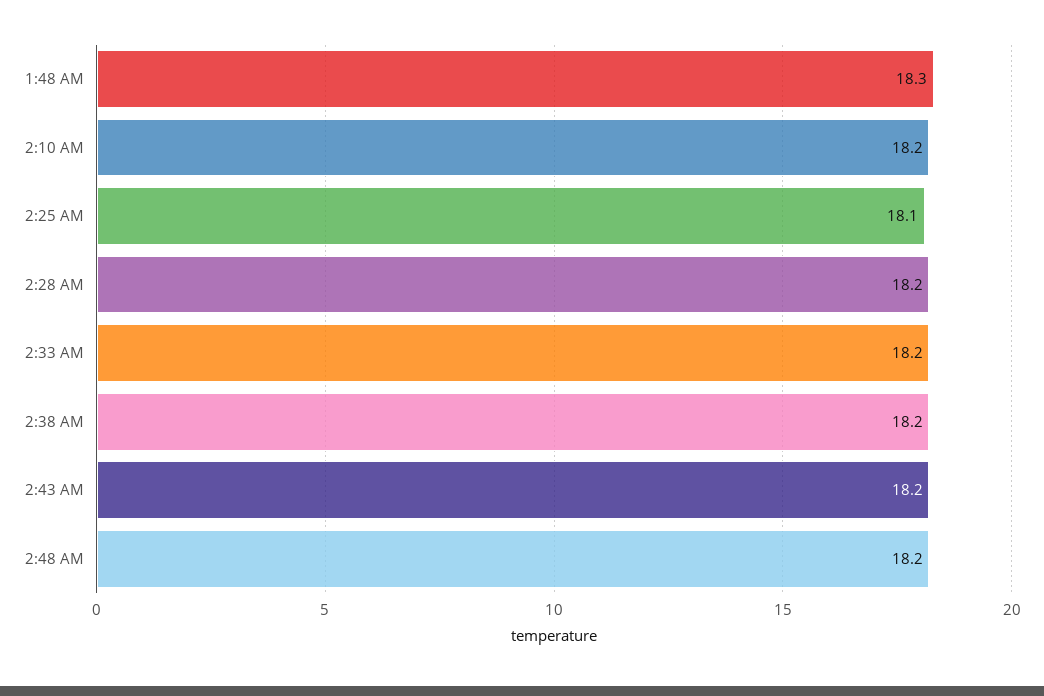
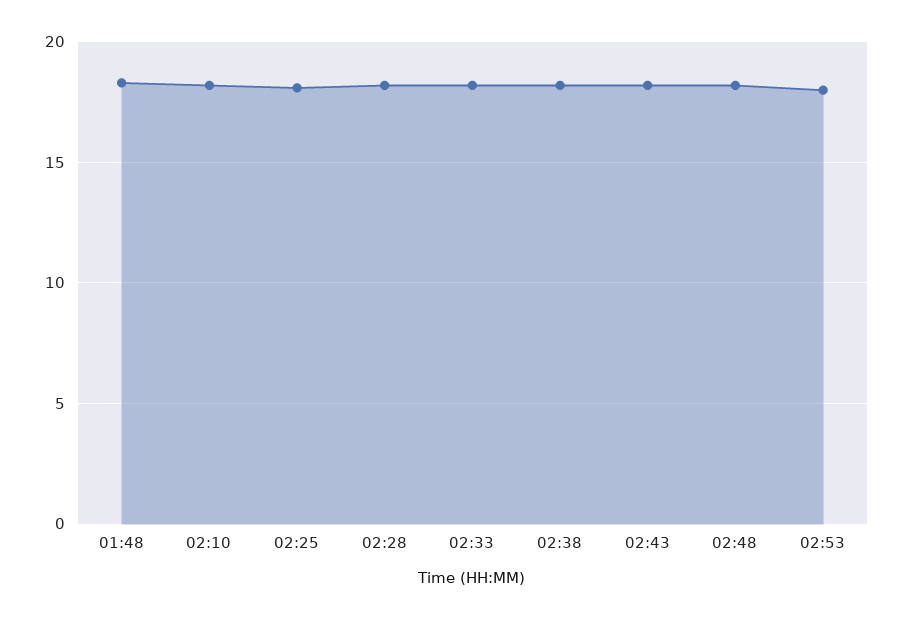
02:53: none -> 18

